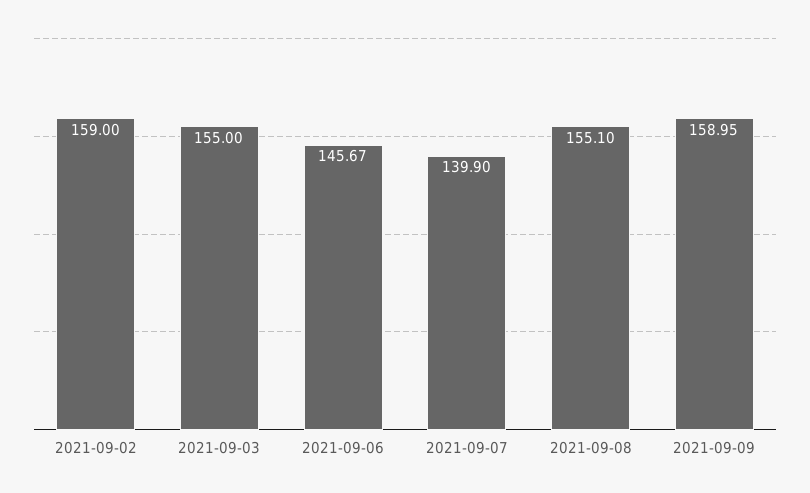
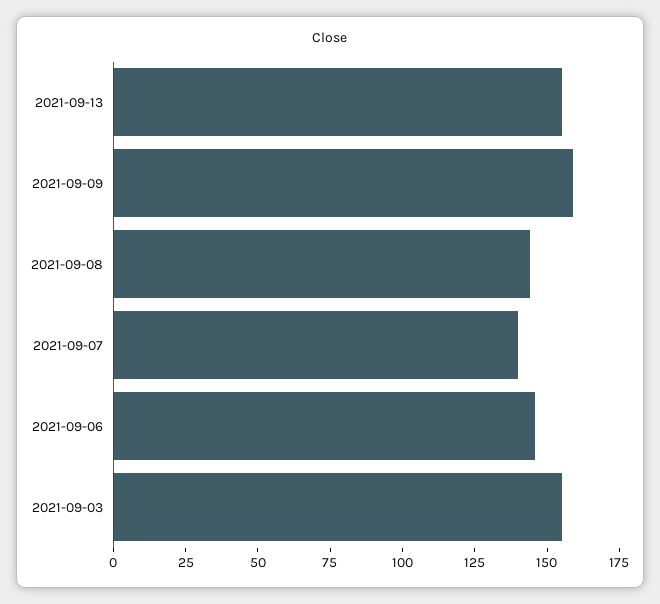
2021-09-02: 159 -> none
2021-09-08: 155.1 -> 145
2021-09-13: none -> 155

